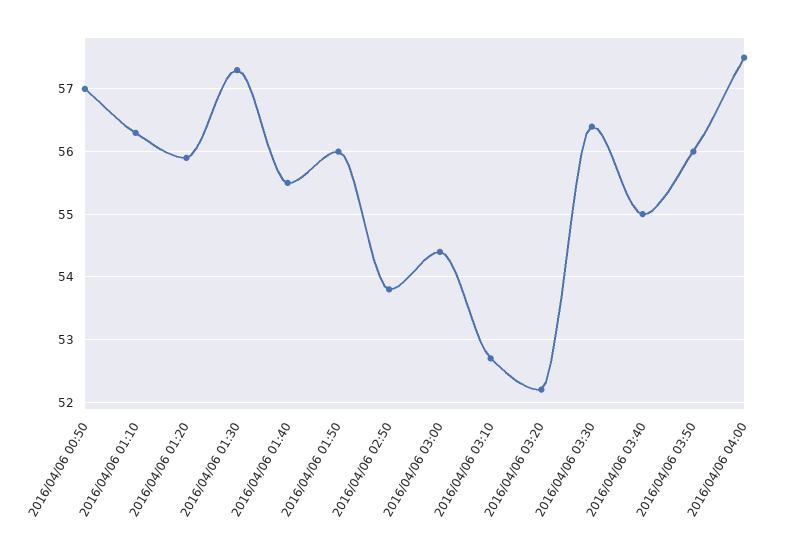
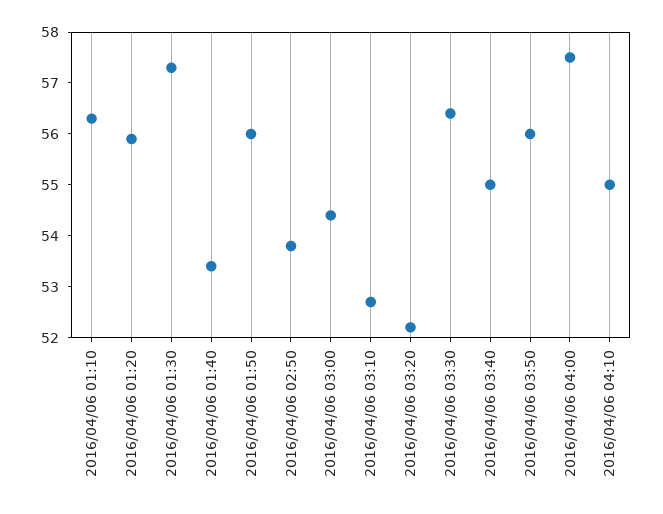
2016/04/06 00:50: 57 -> none
2016/04/06 01:40: 55.5 -> 53.5
2016/04/06 04:10: none -> 55

